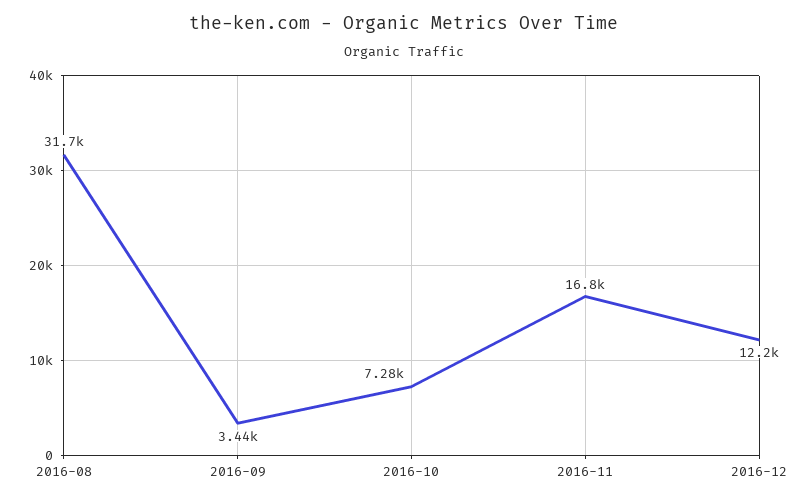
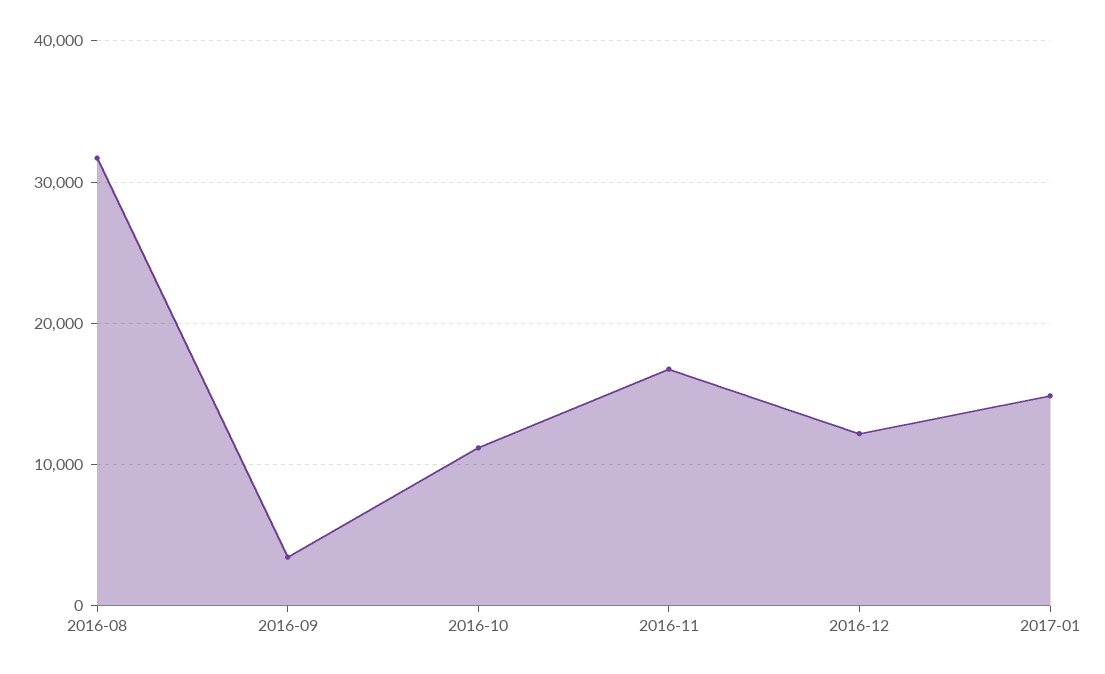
2016-10: 7280 -> 11000
2017-01: none -> 15000

